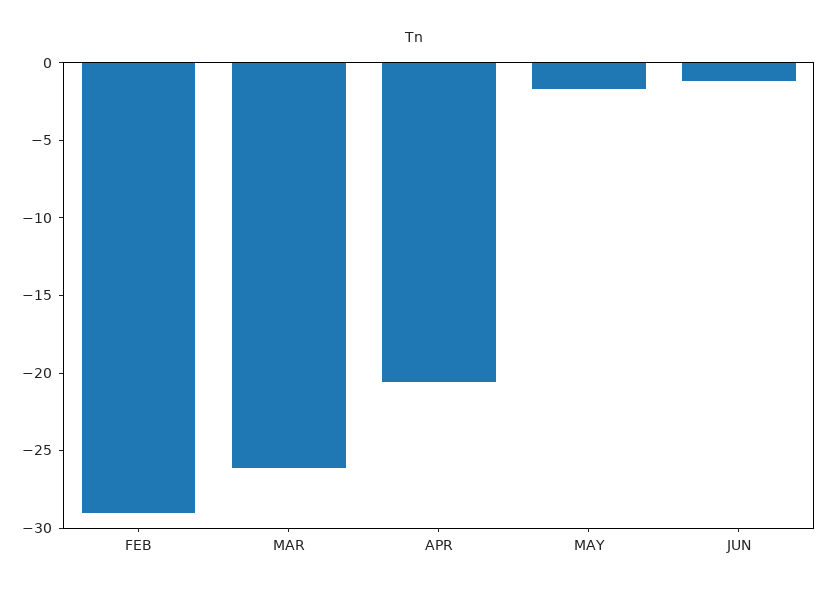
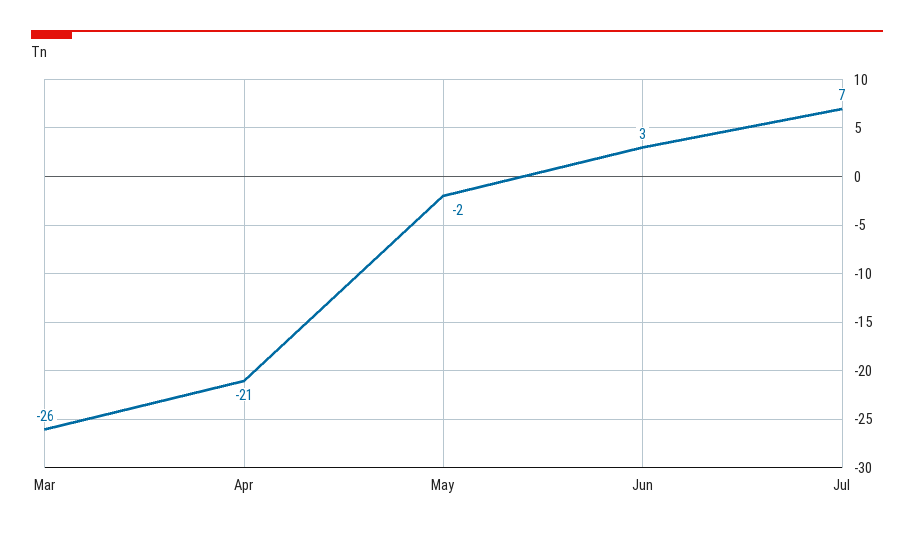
FEB: -29 -> none
JUN: -1 -> 3
Jul: none -> 7

